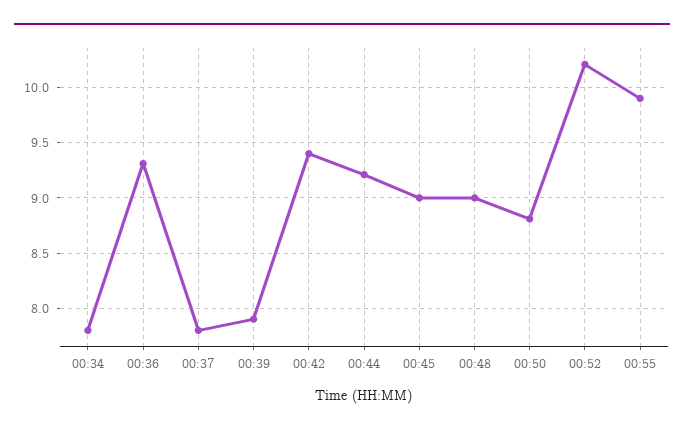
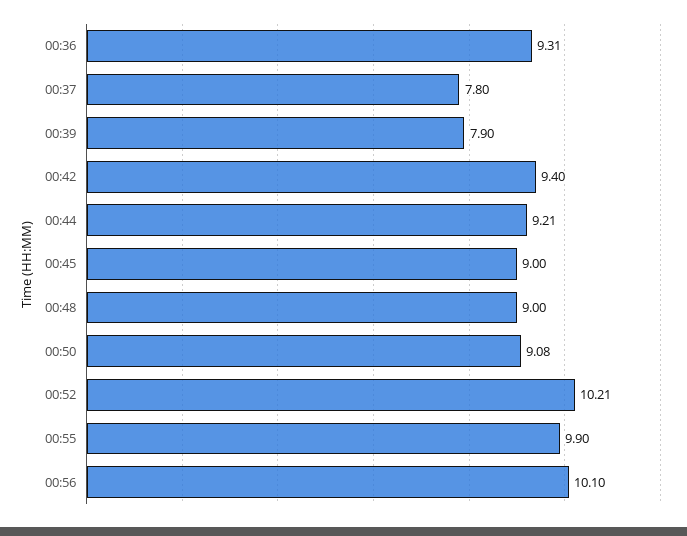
00:34: 7.8 -> none
00:50: 8.8 -> 9.08
00:56: none -> 10.1

